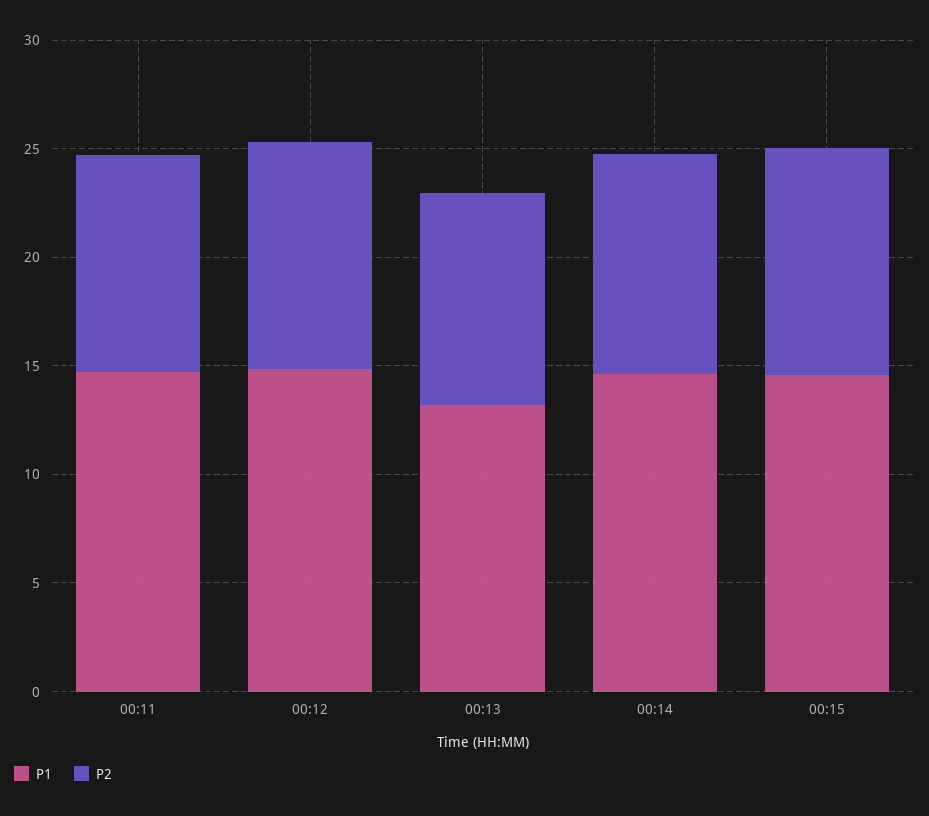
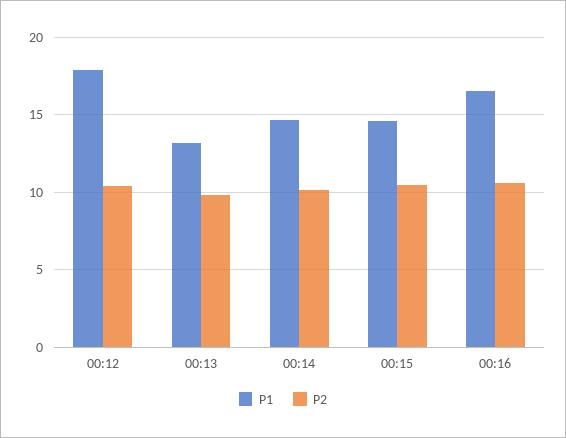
P1, 00:11: 15 -> none
P2, 00:11: 10 -> none
P1, 00:12: 15 -> 18
P1, 00:16: none -> 16.5
P2, 00:16: none -> 10.5

